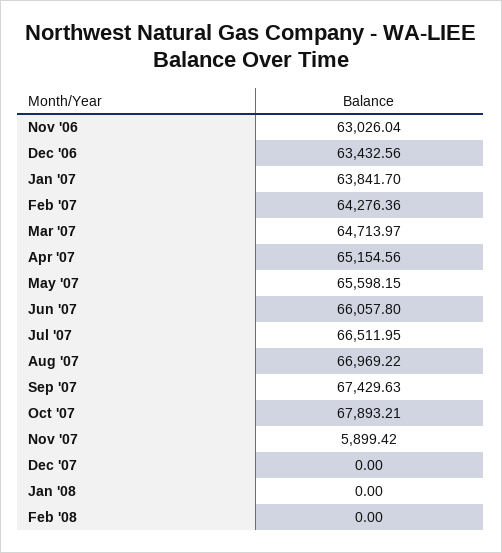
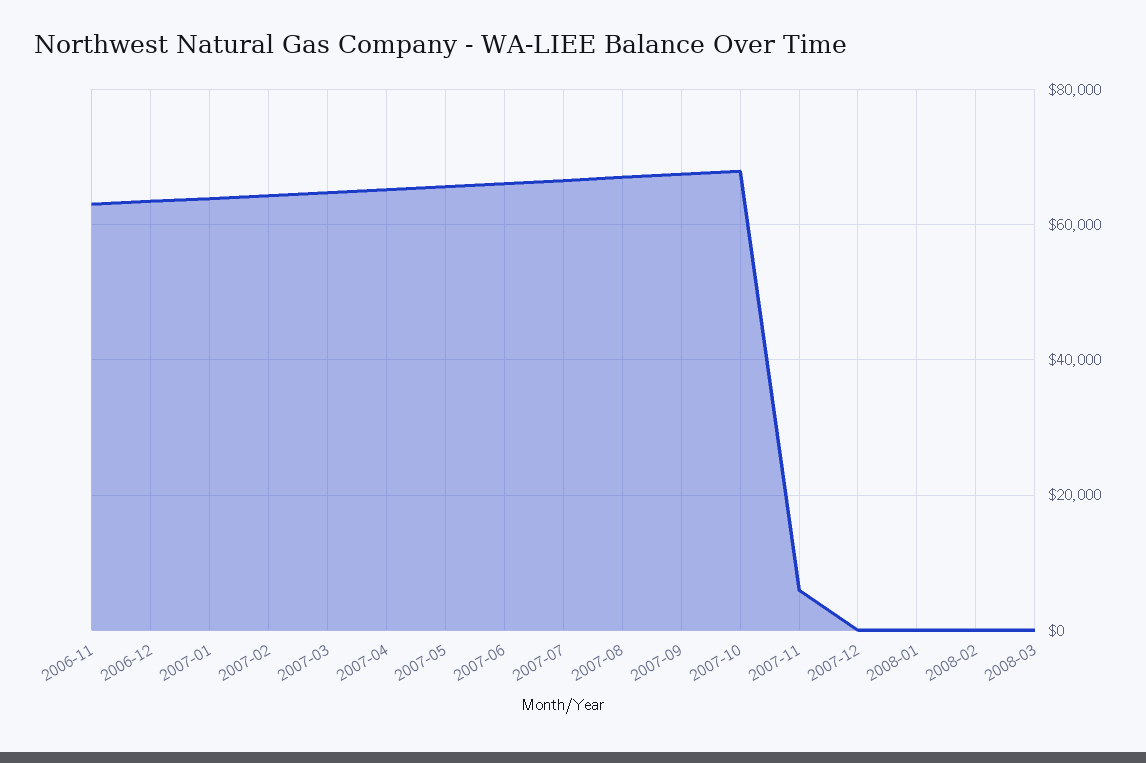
2008-03: none -> 0

